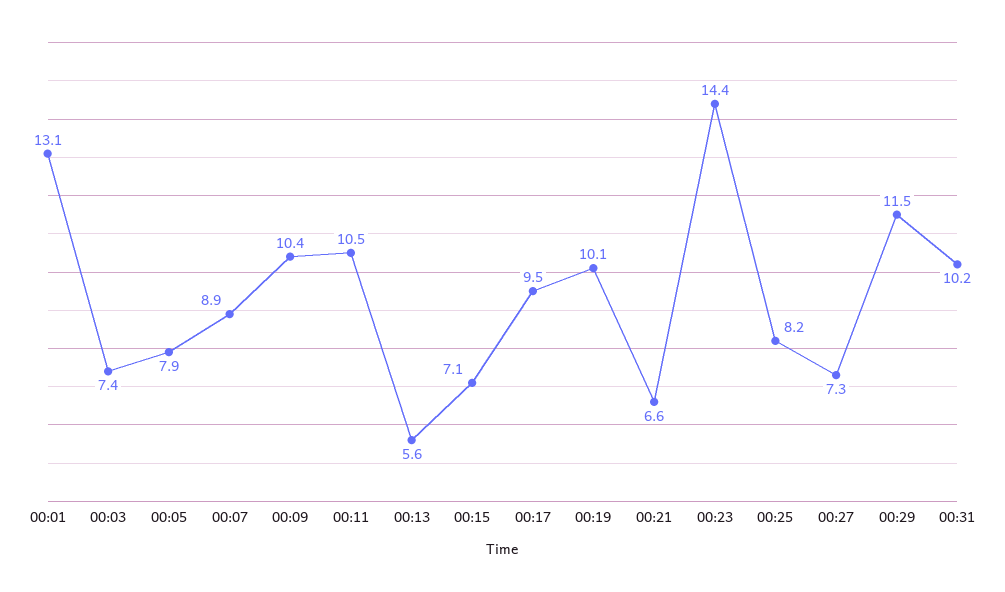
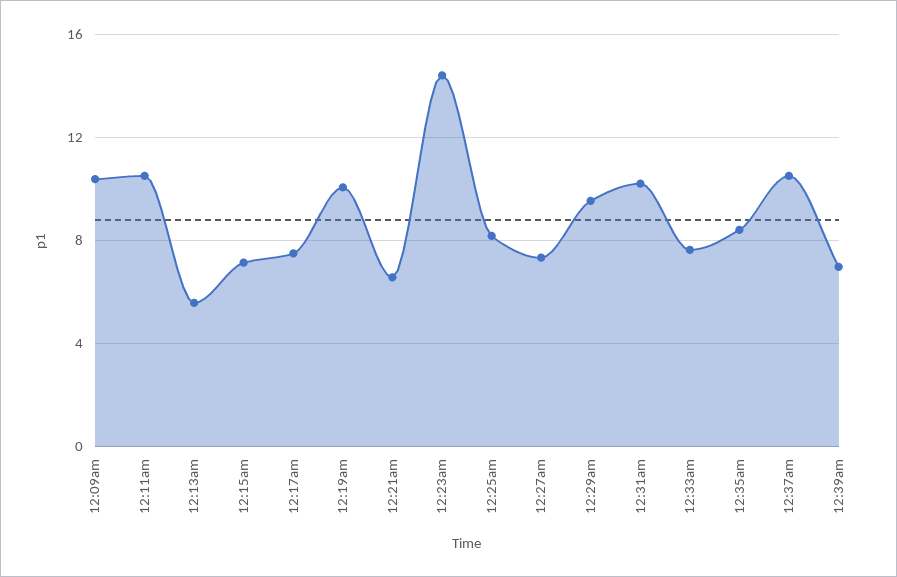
00:01: 13.1 -> none
00:03: 7.4 -> none
00:05: 7.9 -> none
00:07: 8.9 -> none
00:17: 9.5 -> 7.5
00:29: 11.5 -> 9.5
12:33am: none -> 7.5
12:35am: none -> 8.5
12:37am: none -> 10.5
12:39am: none -> 7

